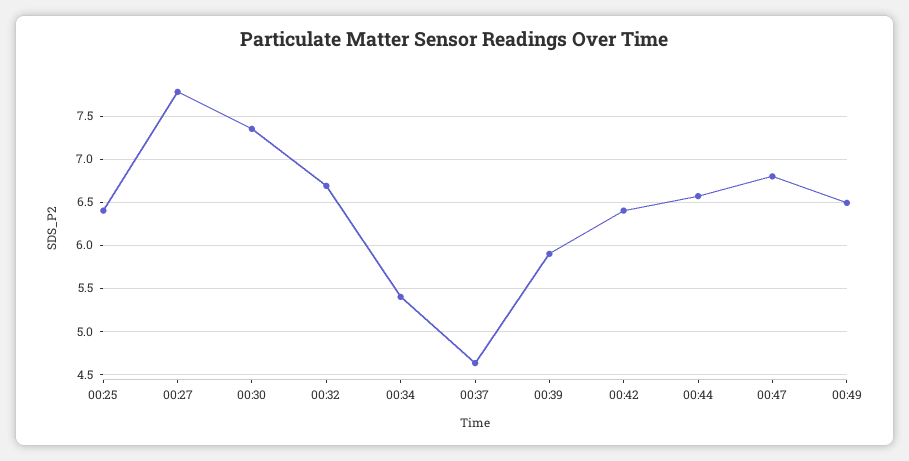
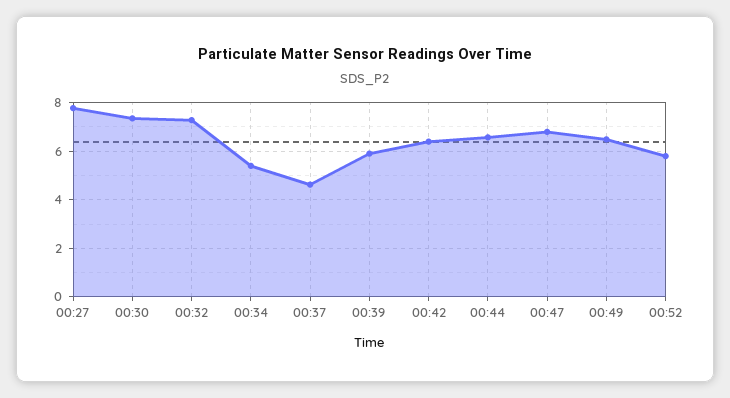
00:25: 6.4 -> none
00:32: 6.7 -> 7.25
00:52: none -> 5.75

